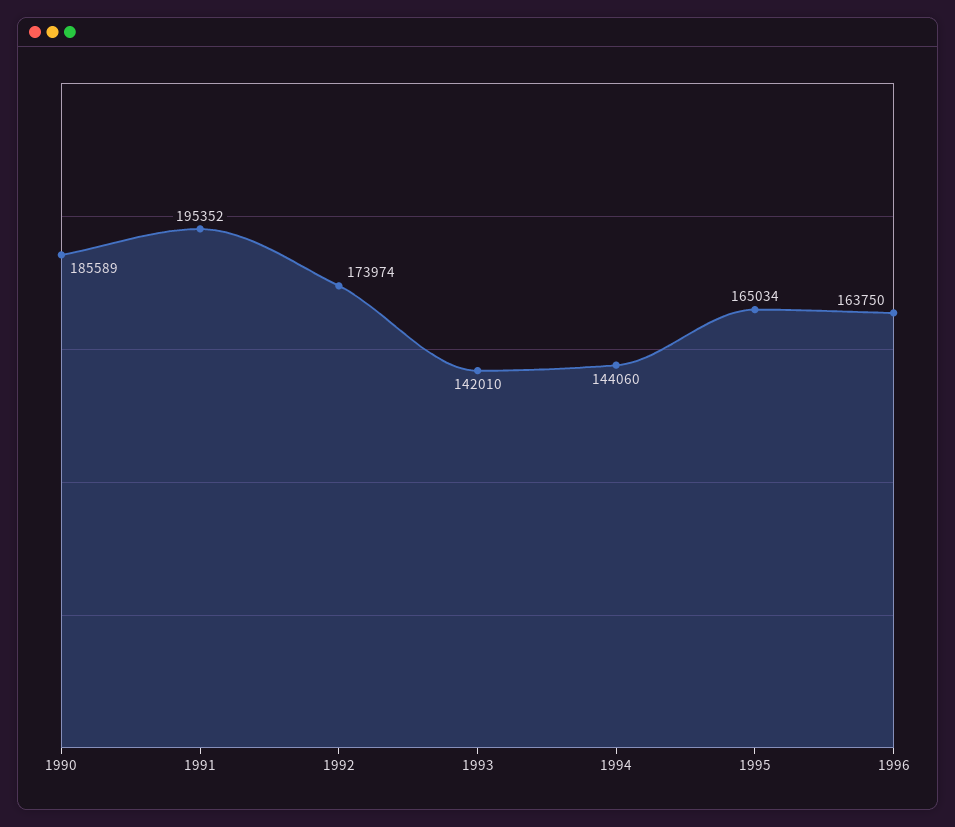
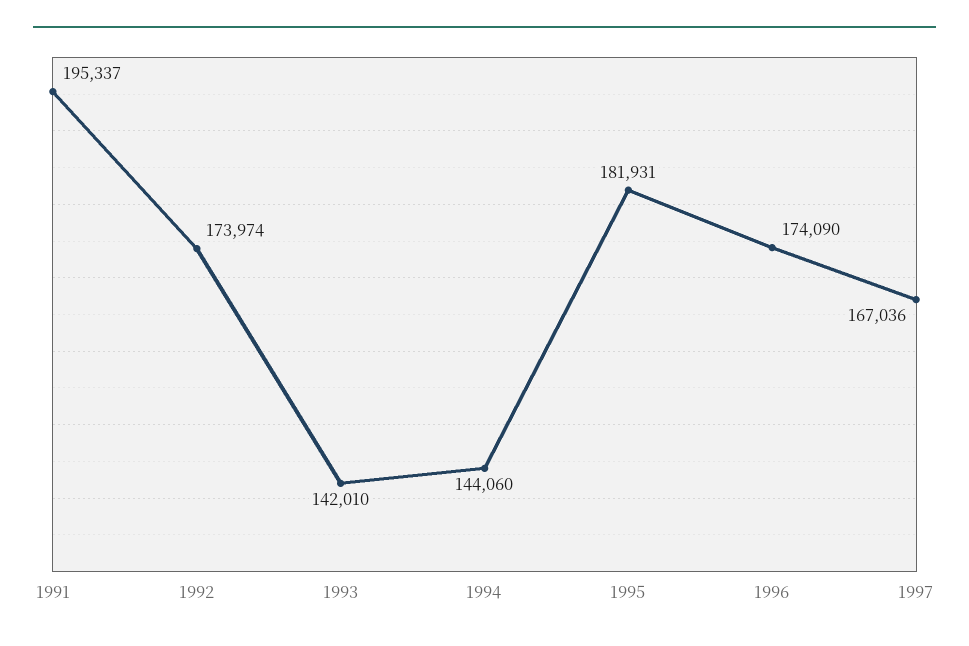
1990: 185589 -> none
1991: 195352 -> 195337
1995: 165034 -> 181931
1996: 163750 -> 174090
1997: none -> 167036

